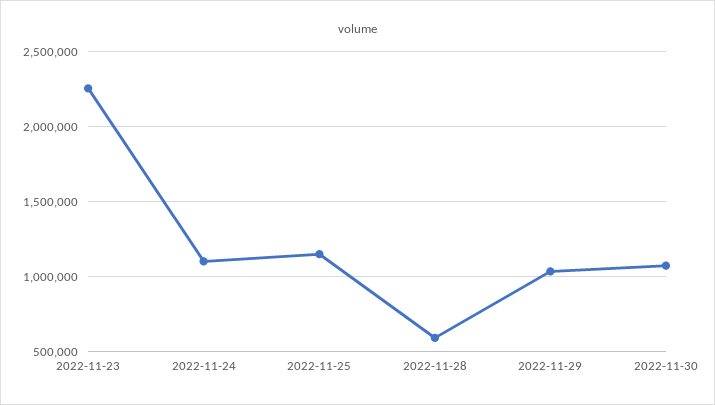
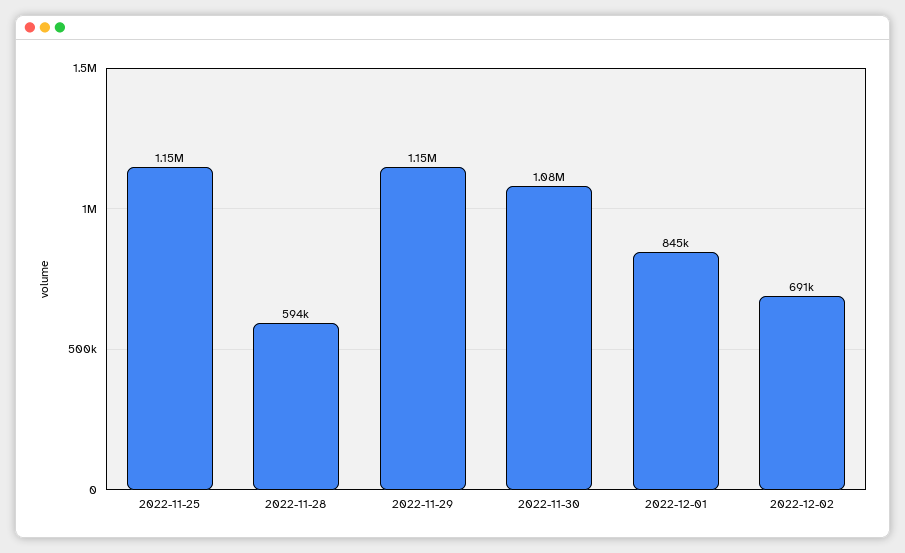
2022-11-23: 2250000 -> none
2022-11-24: 1100000 -> none
2022-11-29: 1050000 -> 1150000
2022-12-01: none -> 845000
2022-12-02: none -> 691000

